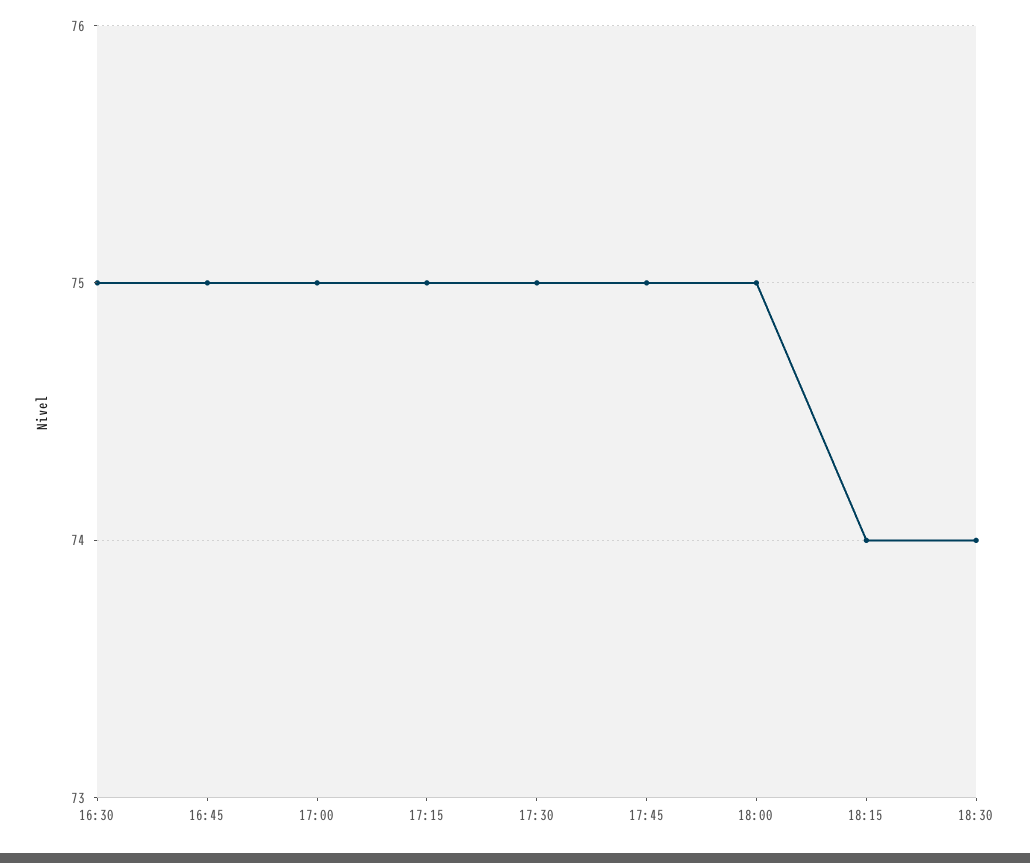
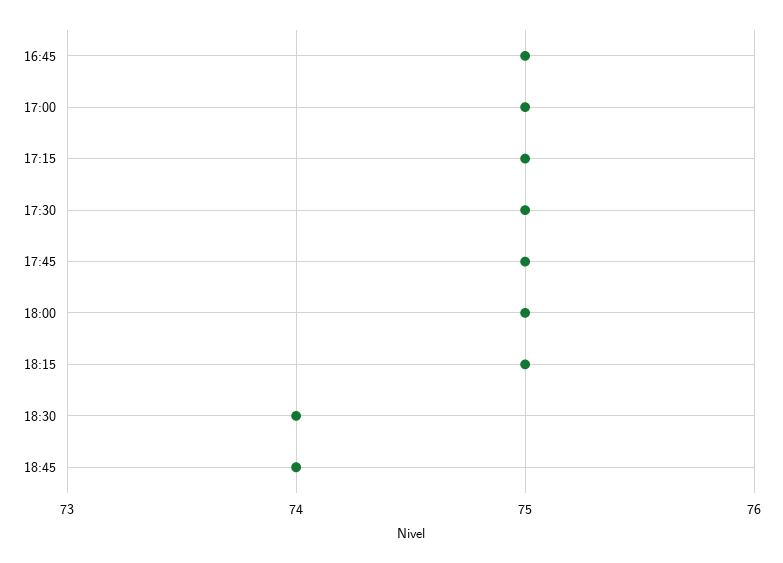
16:30: 75 -> none
18:15: 74 -> 75
18:45: none -> 74

